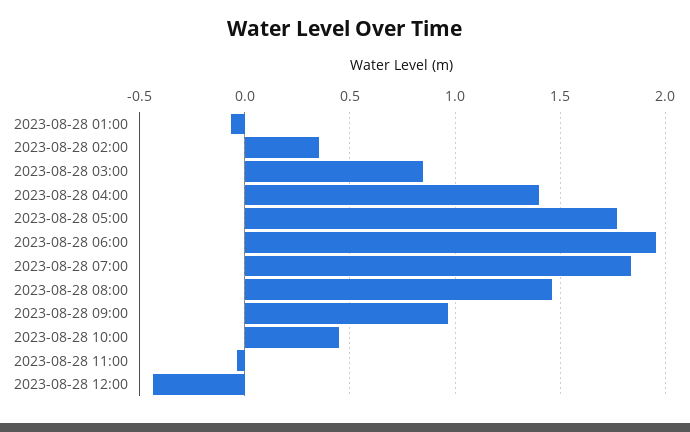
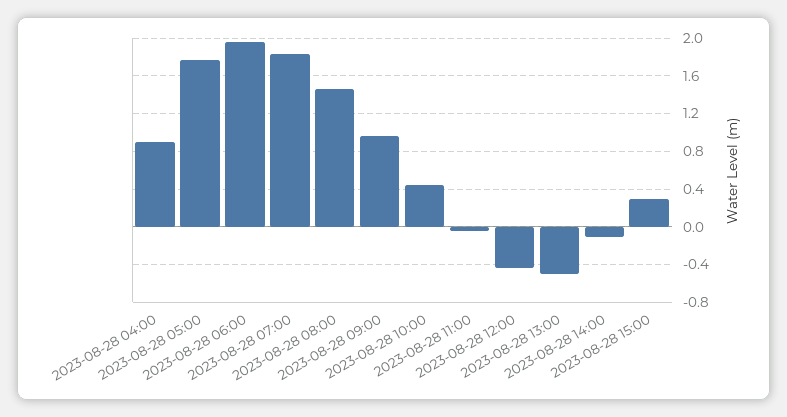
2023-08-28 01:00: -0.05 -> none
2023-08-28 02:00: 0.35 -> none
2023-08-28 03:00: 0.85 -> none
2023-08-28 04:00: 1.4 -> 0.9
2023-08-28 13:00: none -> -0.5
2023-08-28 14:00: none -> -0.1
2023-08-28 15:00: none -> 0.3

